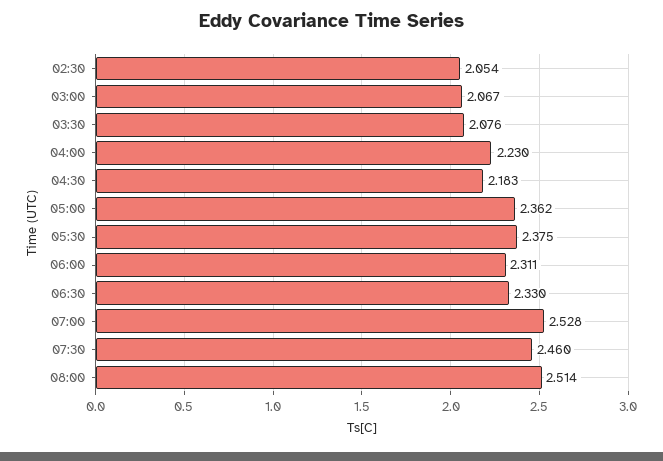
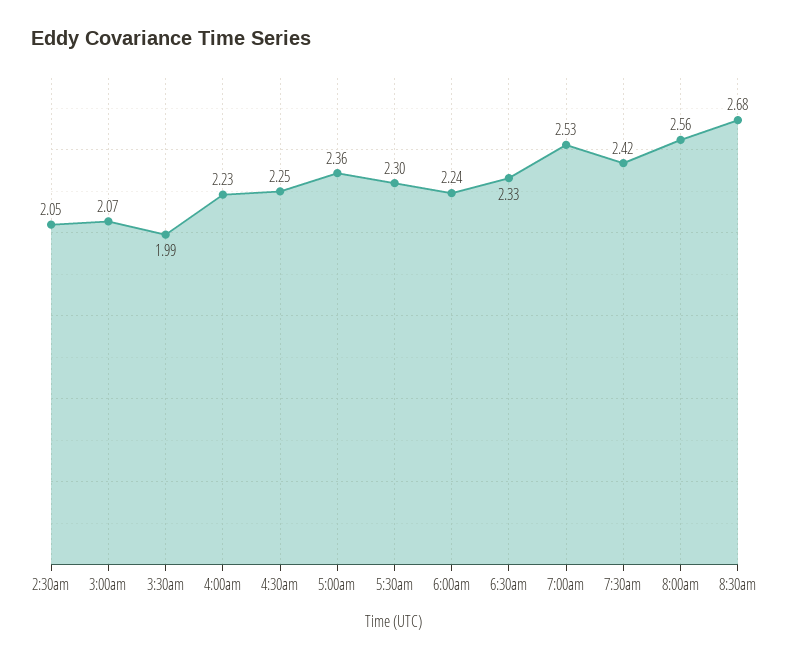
03:30: 2.076 -> 1.99
04:30: 2.183 -> 2.25
05:30: 2.375 -> 2.3
06:00: 2.311 -> 2.24
07:30: 2.46 -> 2.42
08:00: 2.514 -> 2.56
8:30am: none -> 2.68

